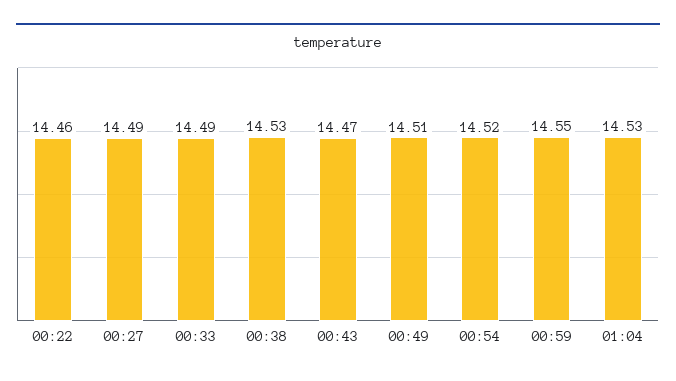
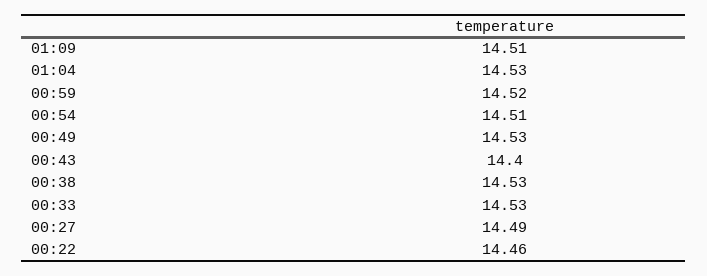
00:33: 14.49 -> 14.53
00:43: 14.47 -> 14.4
00:49: 14.51 -> 14.53
00:54: 14.52 -> 14.51
00:59: 14.55 -> 14.52
01:09: none -> 14.51

